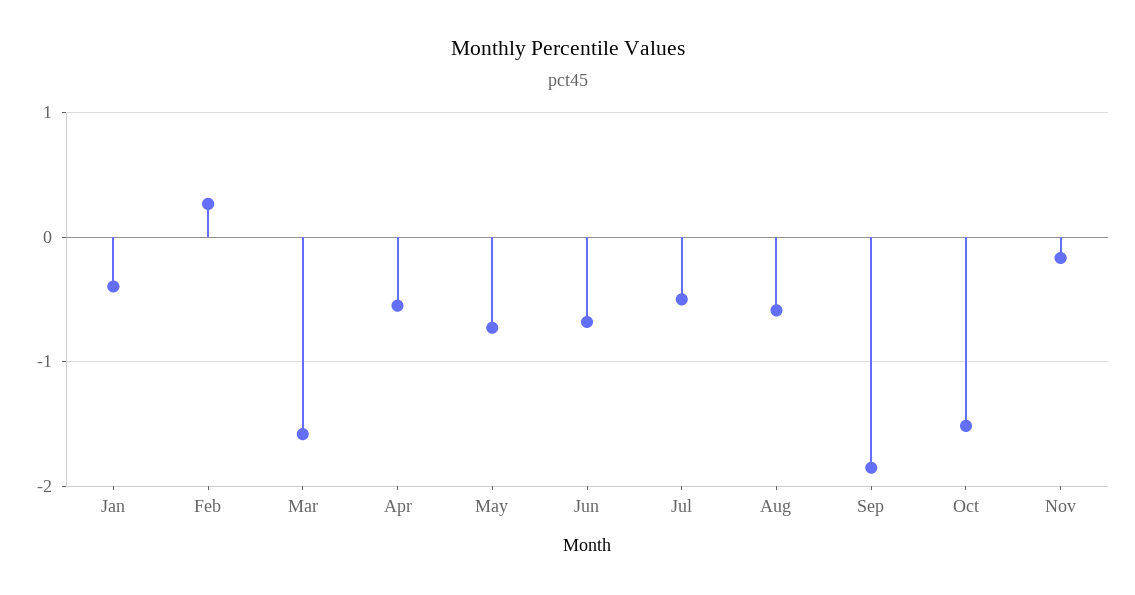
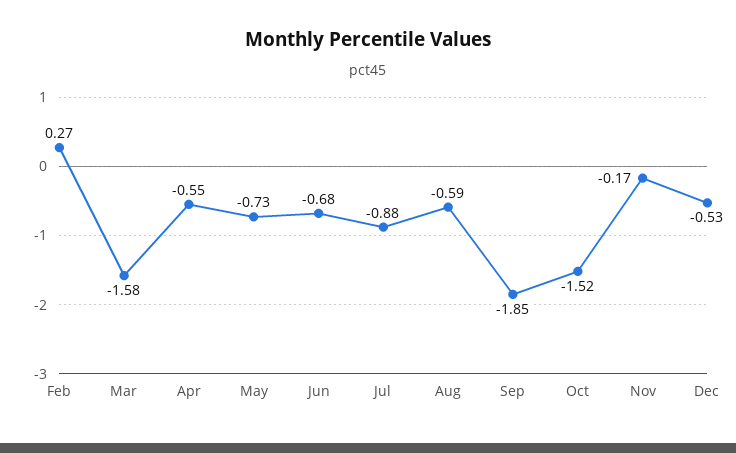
Jan: -0.4 -> none
Jul: -0.5 -> -0.88
Dec: none -> -0.53

